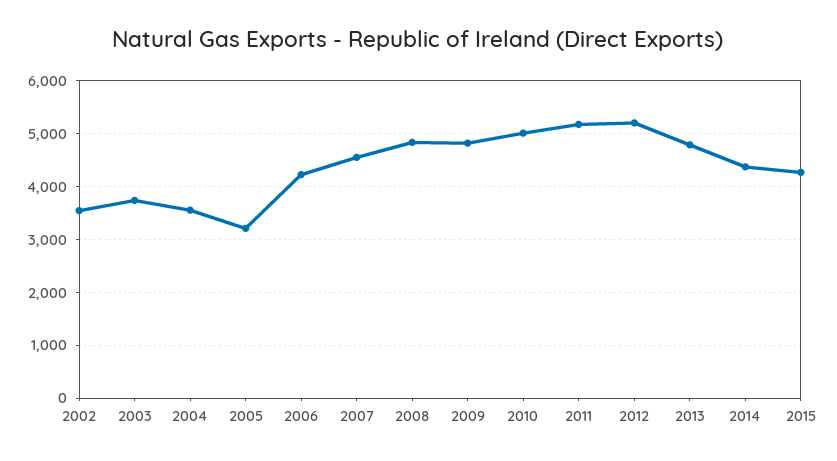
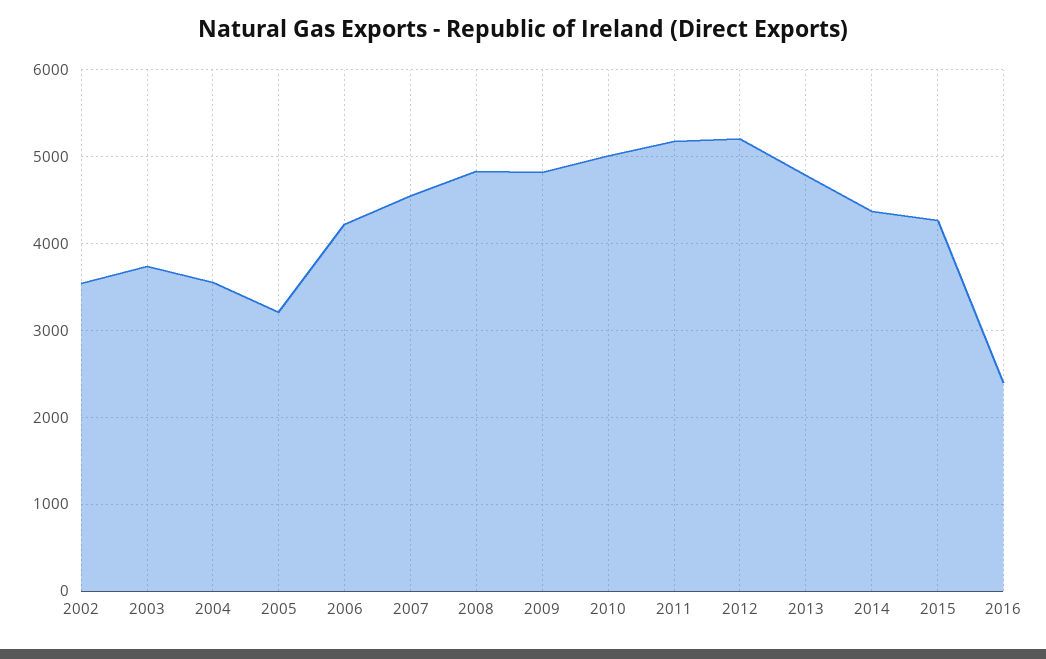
2016: none -> 2400

